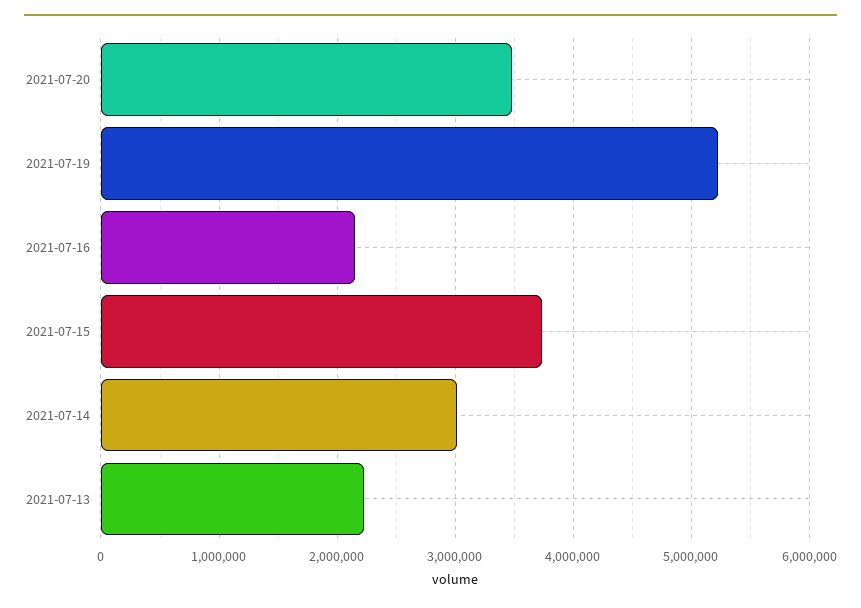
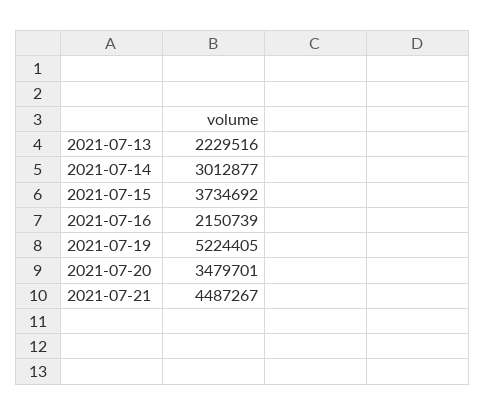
2021-07-21: none -> 4487267

